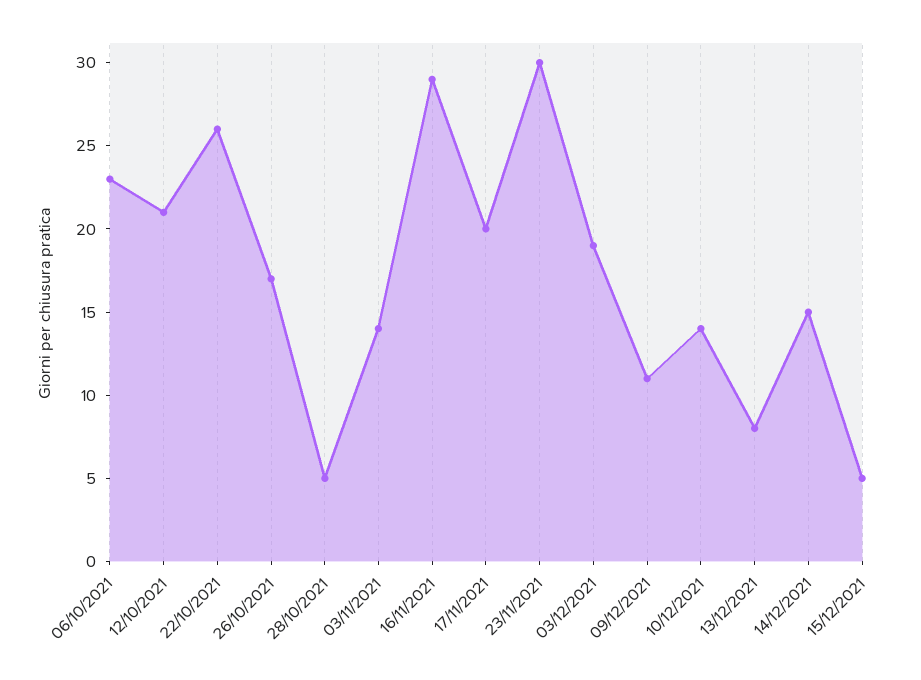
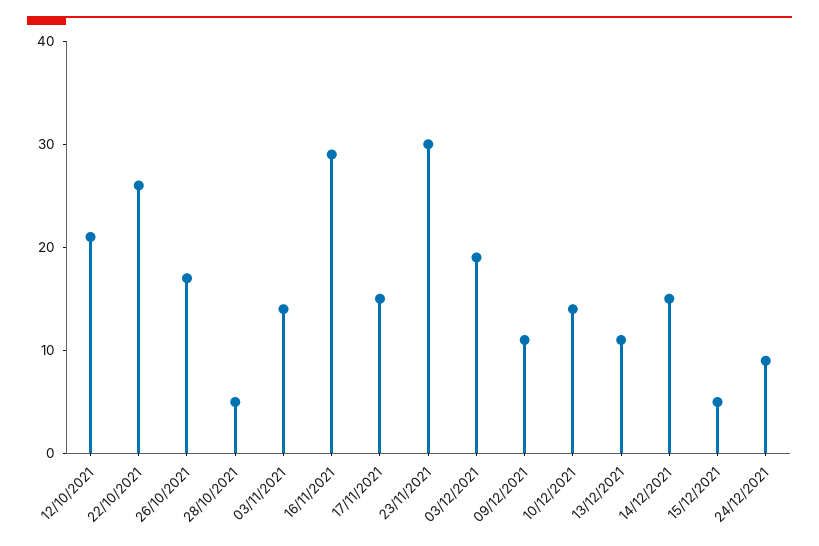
06/10/2021: 23 -> none
17/11/2021: 20 -> 15
13/12/2021: 8 -> 11
24/12/2021: none -> 9

